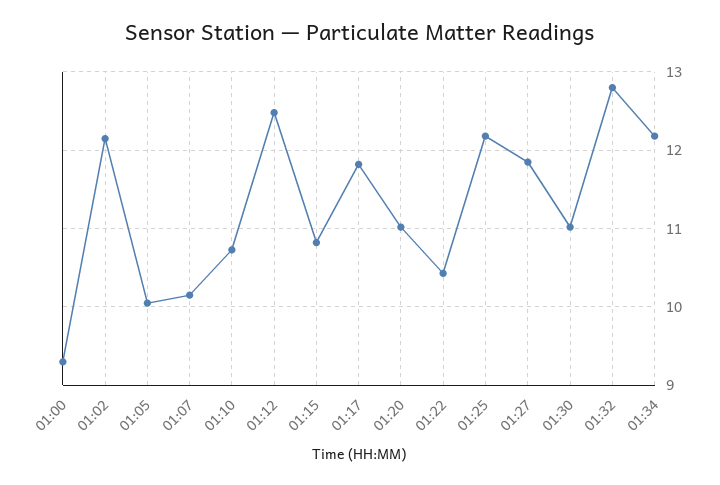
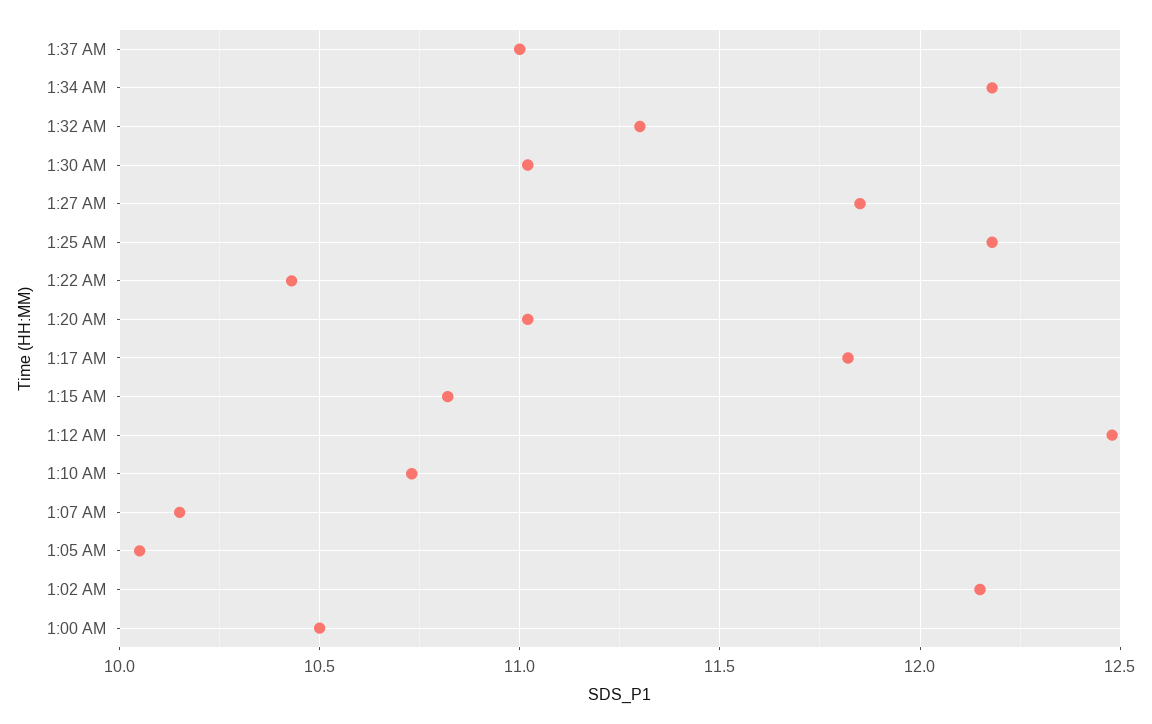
01:00: 9.3 -> 10.5
01:32: 12.8 -> 11.3
1:37 AM: none -> 11

